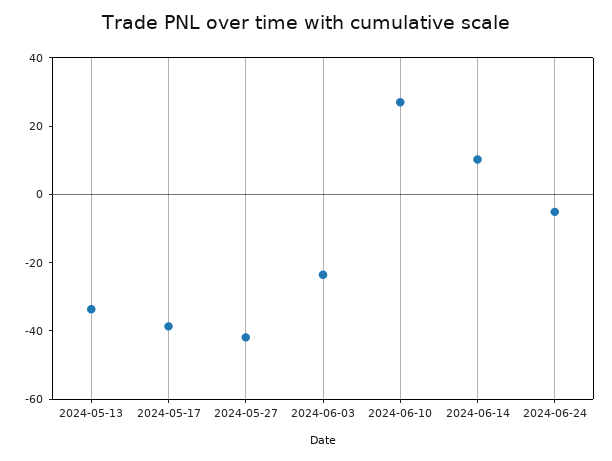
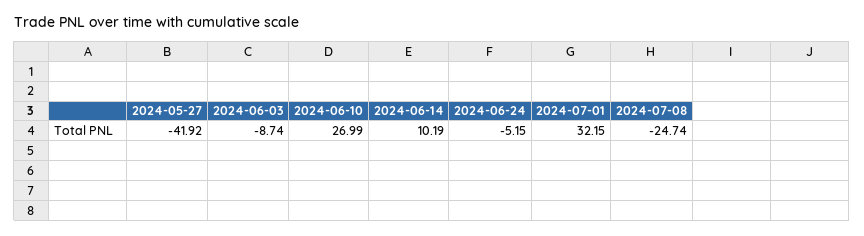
2024-05-13: -35 -> none
2024-05-17: -40 -> none
2024-06-03: -25 -> -8.74
2024-07-01: none -> 32.15
2024-07-08: none -> -24.74

